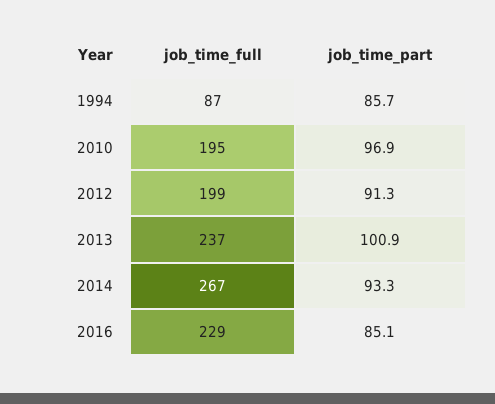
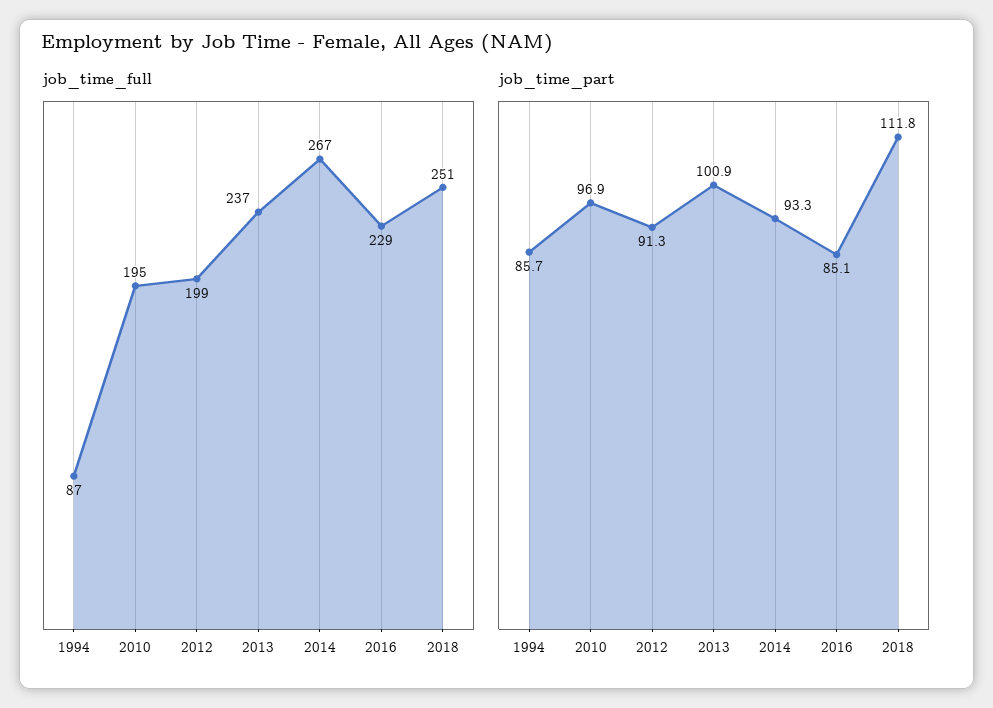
job_time_full, 2018: none -> 251
job_time_part, 2018: none -> 111.8

